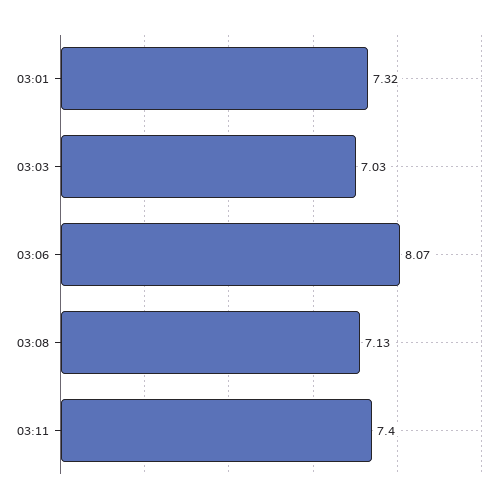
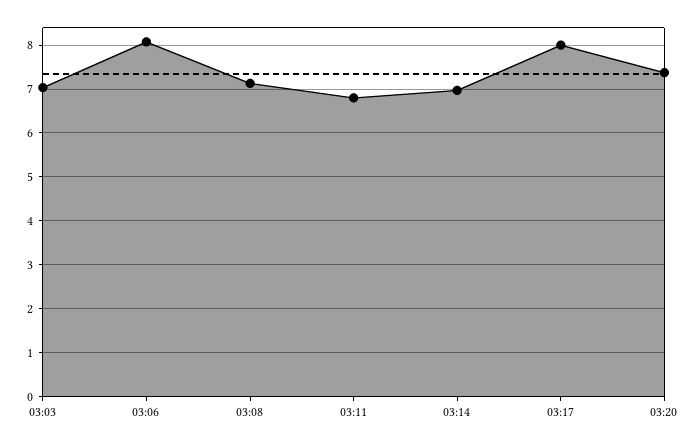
03:01: 7.32 -> none
03:11: 7.4 -> 6.8
03:14: none -> 7
03:17: none -> 8
03:20: none -> 7.4

